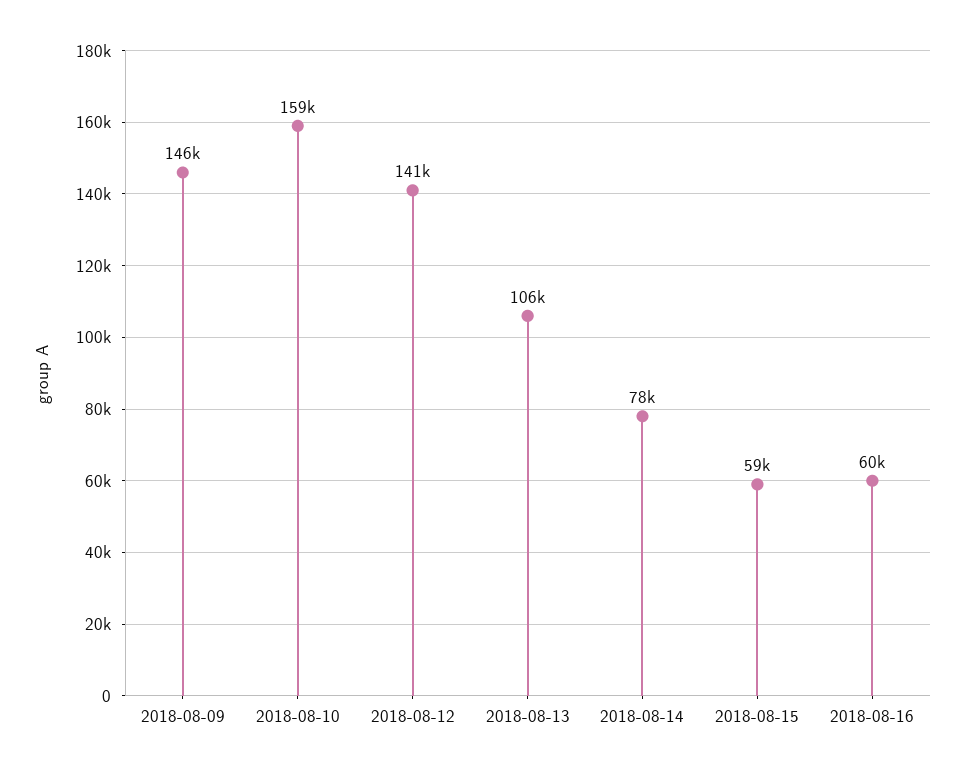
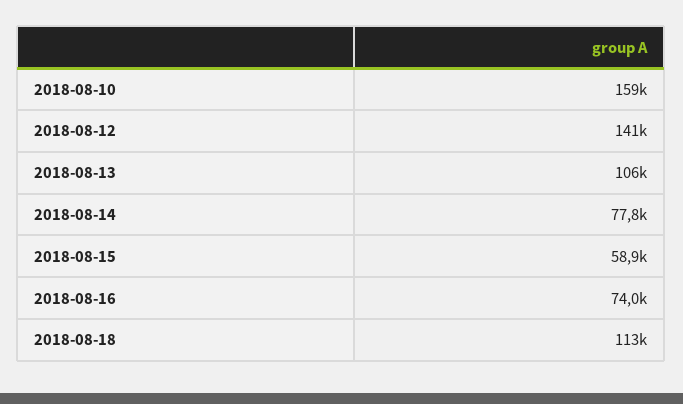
2018-08-09: 146000 -> none
2018-08-16: 60000 -> 74000
2018-08-18: none -> 113000

